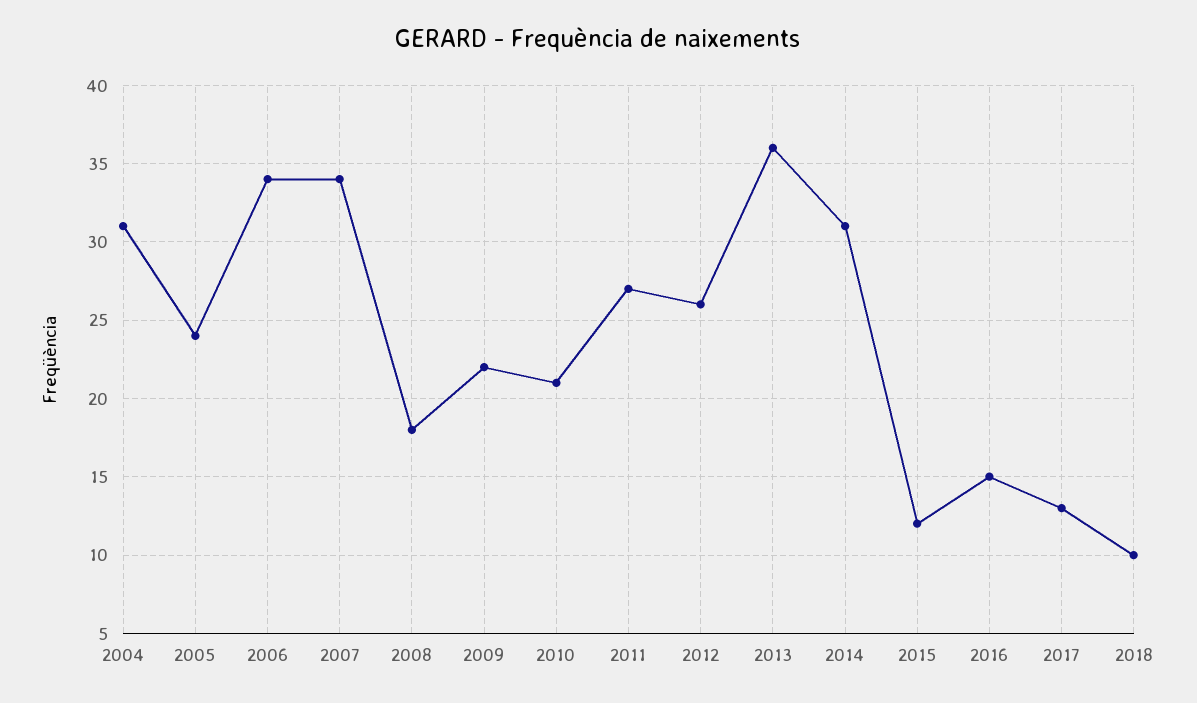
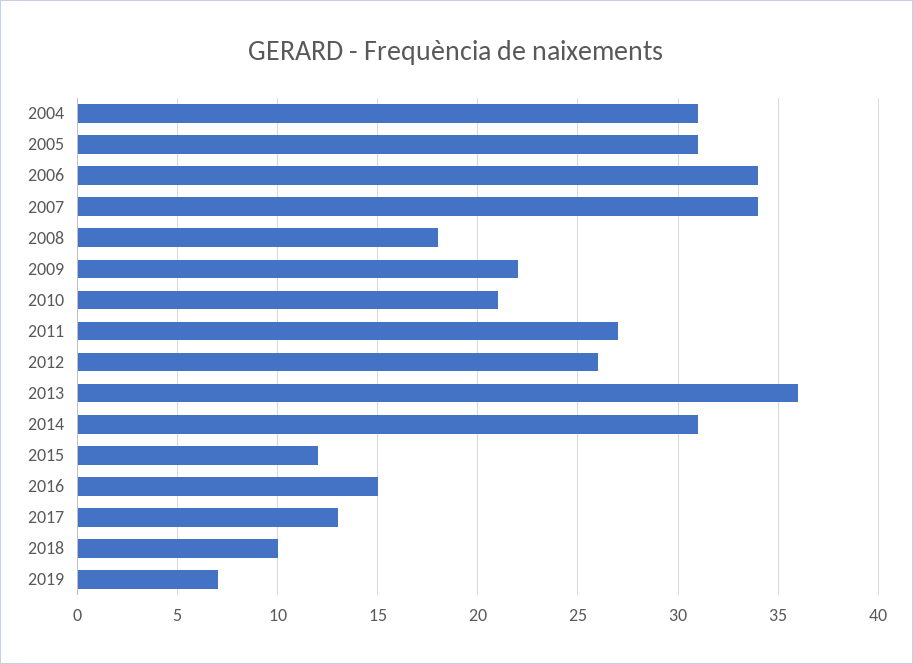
2005: 24 -> 31
2019: none -> 7

